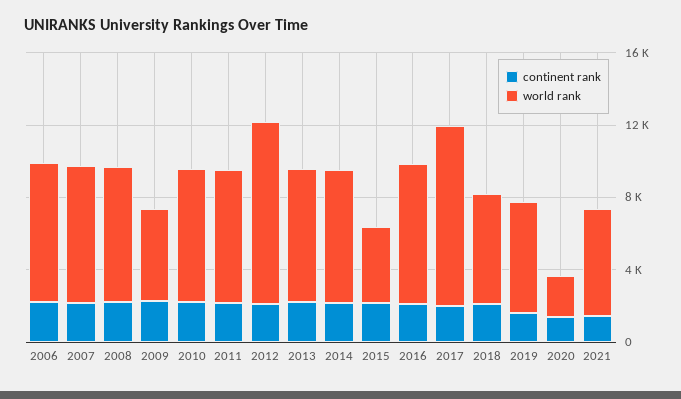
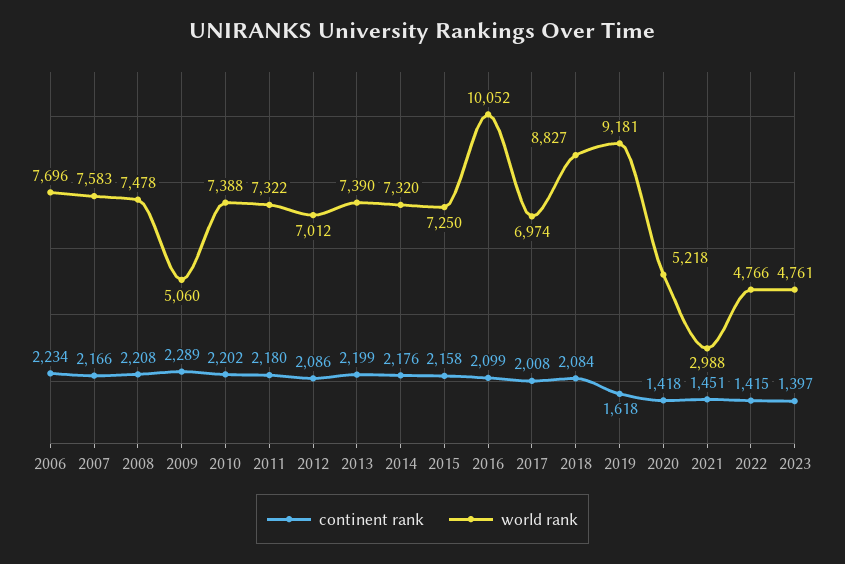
world rank, 2012: 10000 -> 7012
world rank, 2015: 4000 -> 7250
world rank, 2016: 8000 -> 10052
world rank, 2017: 10000 -> 6974
world rank, 2018: 6000 -> 8827
world rank, 2019: 6000 -> 9181
world rank, 2020: 2000 -> 5218
world rank, 2021: 6000 -> 2988
continent rank, 2022: none -> 1415
world rank, 2022: none -> 4766
continent rank, 2023: none -> 1397
world rank, 2023: none -> 4761

